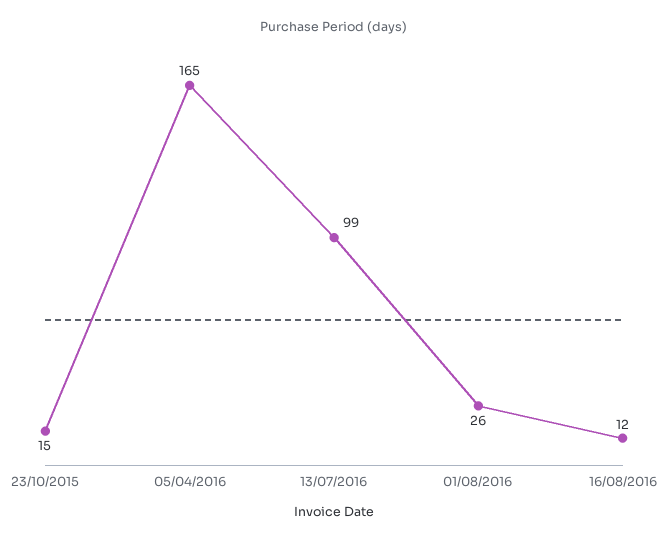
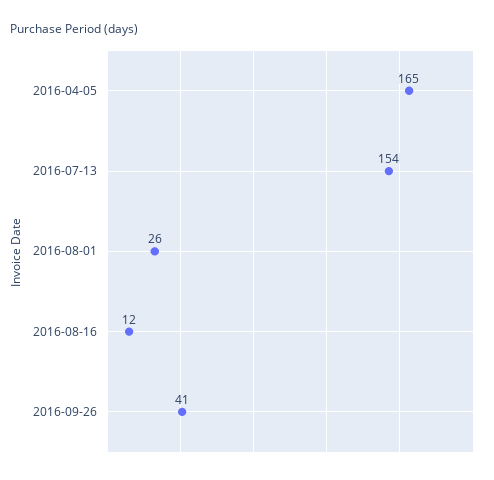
23/10/2015: 15 -> none
13/07/2016: 99 -> 154
2016-09-26: none -> 41

